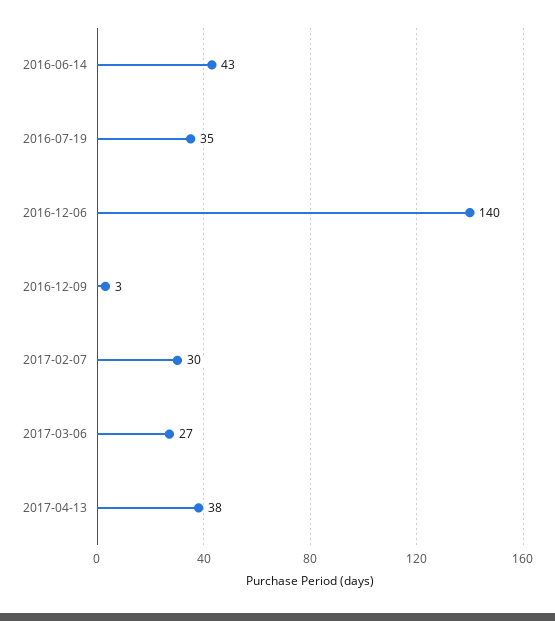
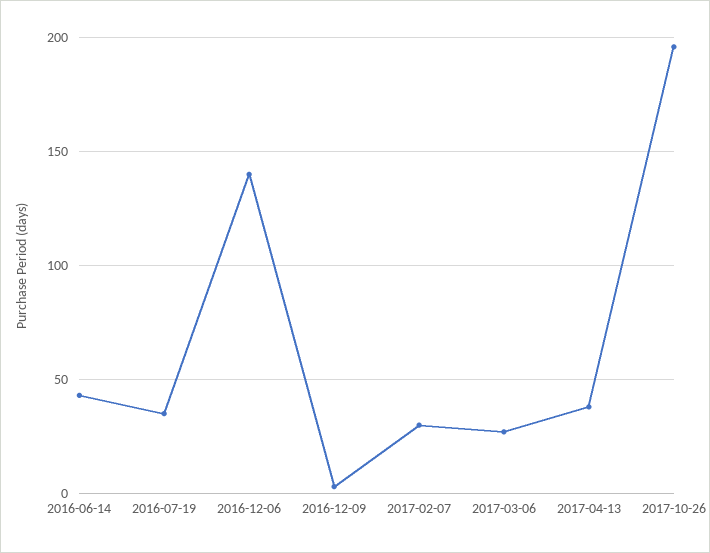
2017-10-26: none -> 195

